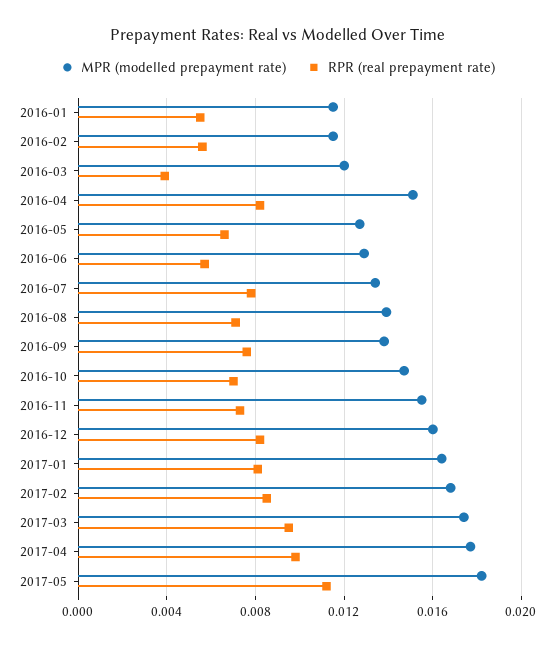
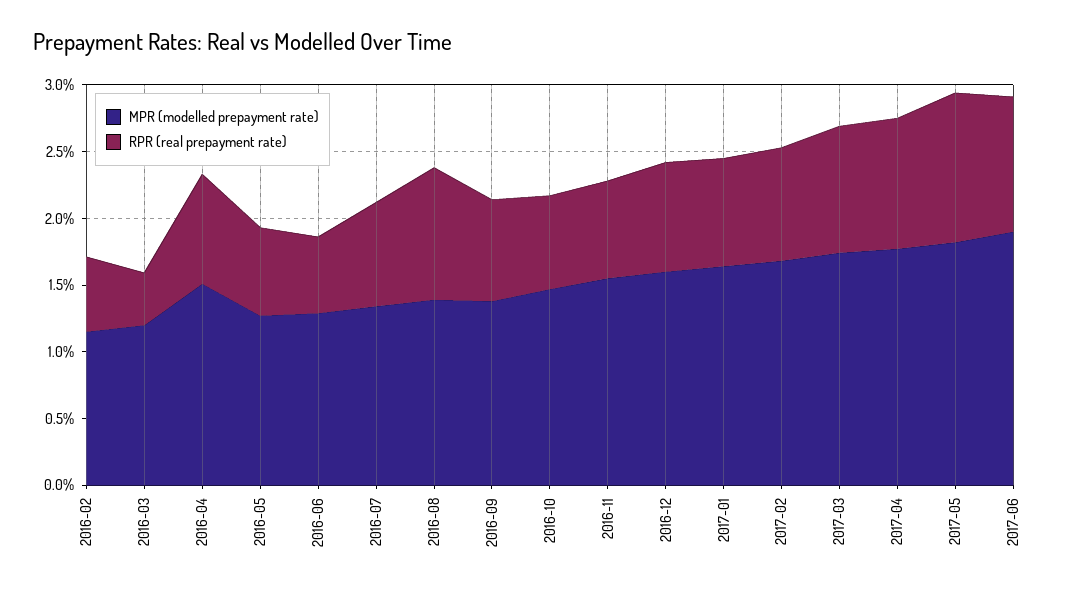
MPR (modelled prepayment rate), 2016-01: 0.0115 -> none
RPR (real prepayment rate), 2016-01: 0.0055 -> none
RPR (real prepayment rate), 2016-08: 0.007 -> 0.01
MPR (modelled prepayment rate), 2017-06: none -> 0.019
RPR (real prepayment rate), 2017-06: none -> 0.01

